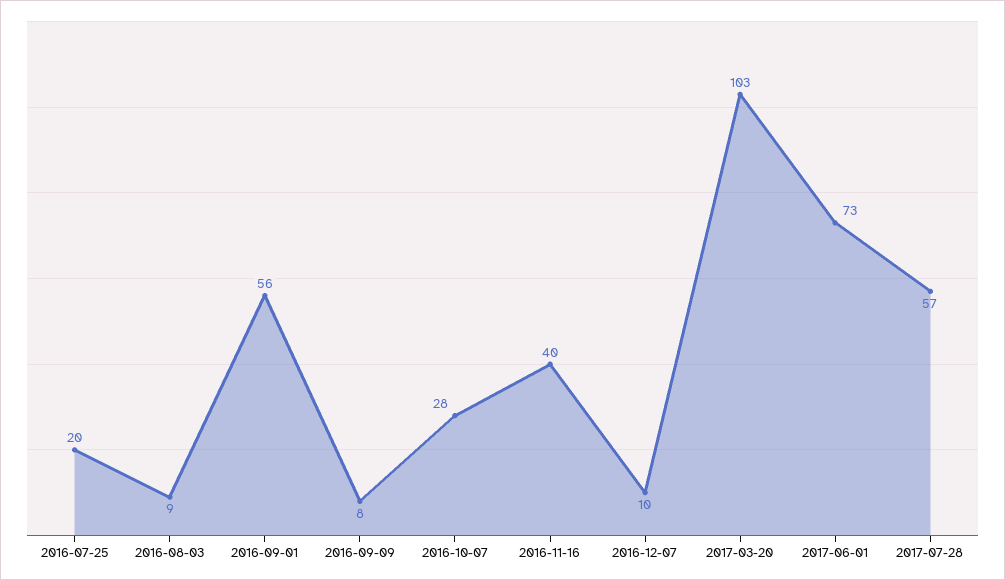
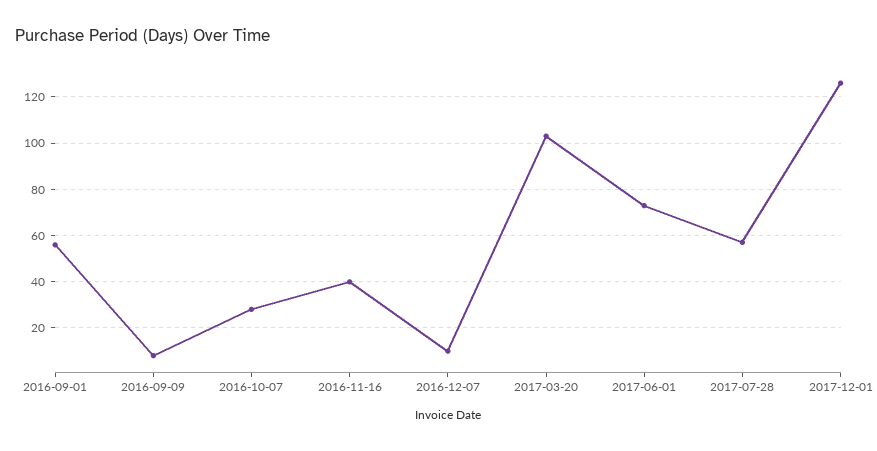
2016-07-25: 20 -> none
2016-08-03: 9 -> none
2017-12-01: none -> 125

